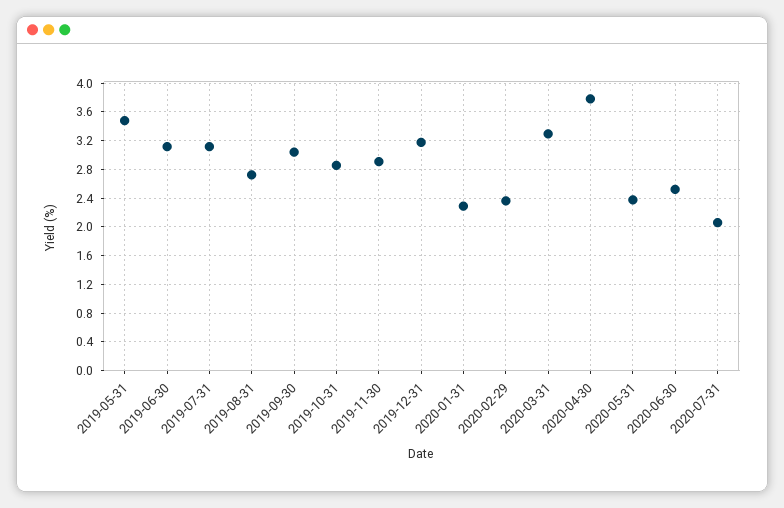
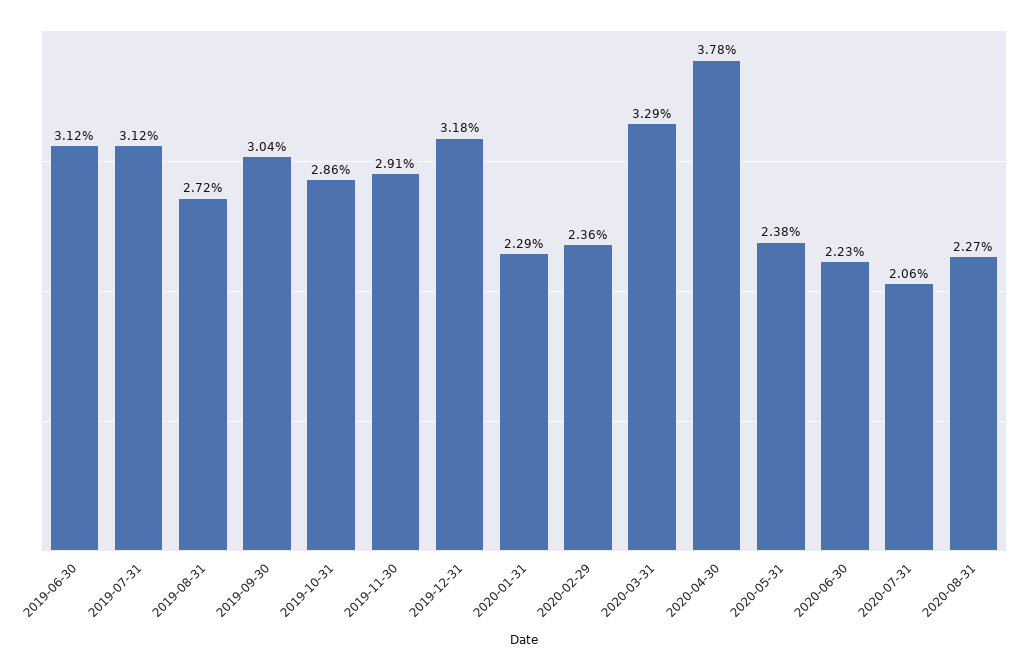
2019-05-31: 3.5 -> none
2020-06-30: 2.5 -> 2.23
2020-08-31: none -> 2.27

